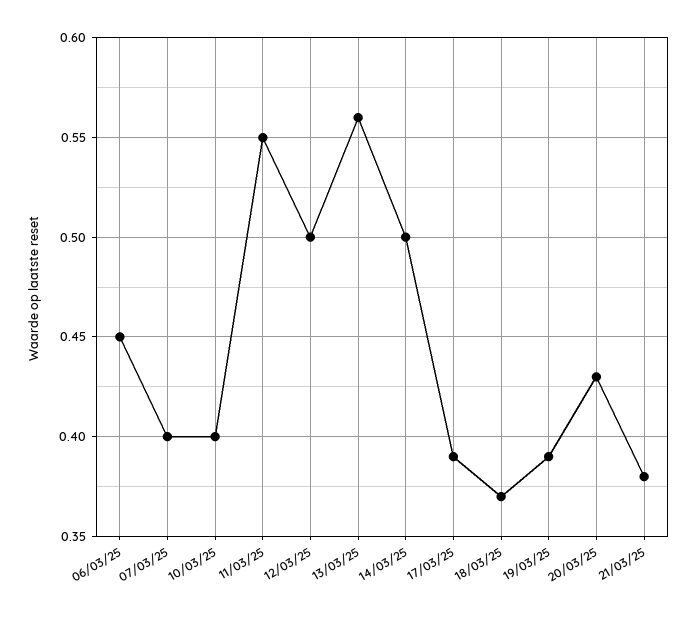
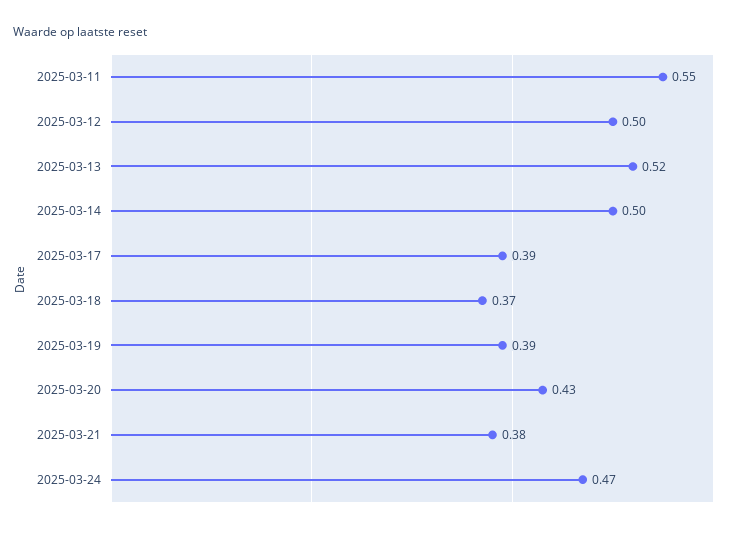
06/03/25: 0.45 -> none
07/03/25: 0.4 -> none
10/03/25: 0.4 -> none
13/03/25: 0.56 -> 0.52
2025-03-24: none -> 0.47

